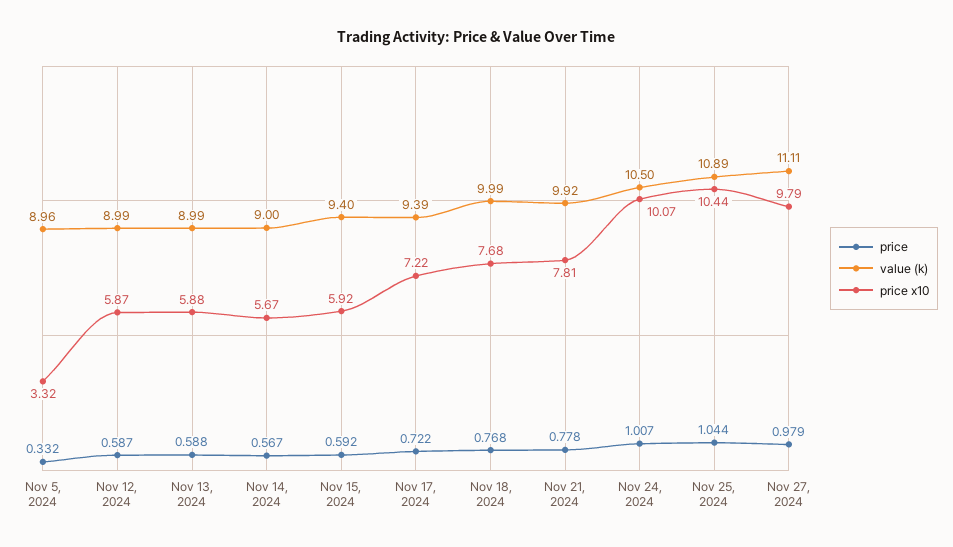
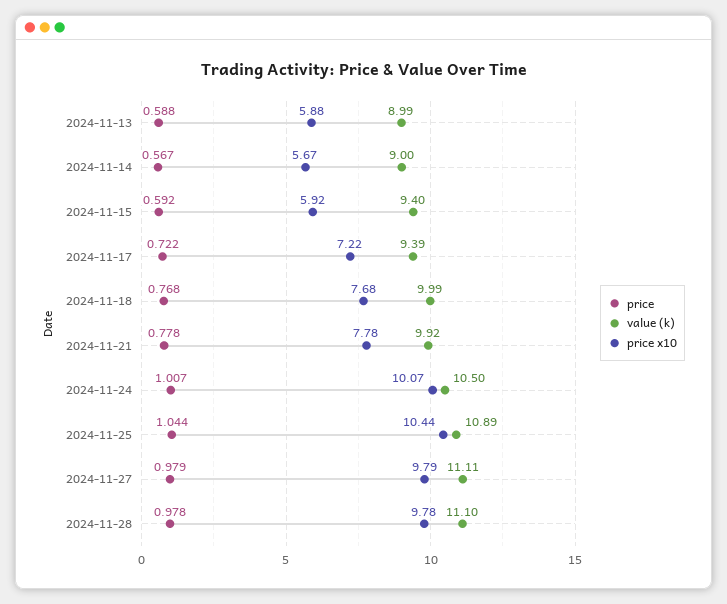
price, Nov 5, 2024: 0.332 -> none
value (k), Nov 5, 2024: 8.96 -> none
price x10, Nov 5, 2024: 3.32 -> none
price, Nov 12, 2024: 0.587 -> none
value (k), Nov 12, 2024: 8.99 -> none
price x10, Nov 12, 2024: 5.87 -> none
price x10, Nov 21, 2024: 7.81 -> 7.78
price, 2024-11-28: none -> 0.978
value (k), 2024-11-28: none -> 11.1
price x10, 2024-11-28: none -> 9.78

